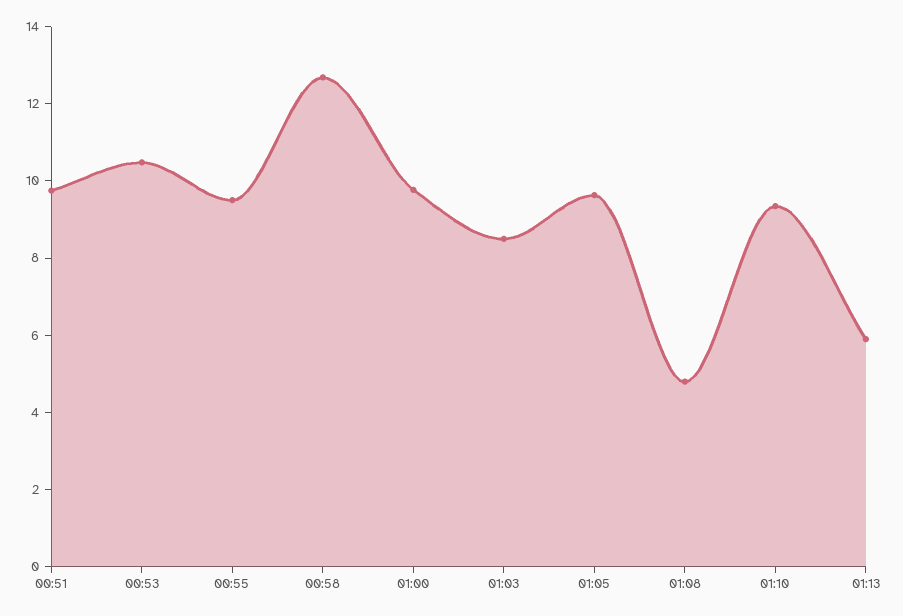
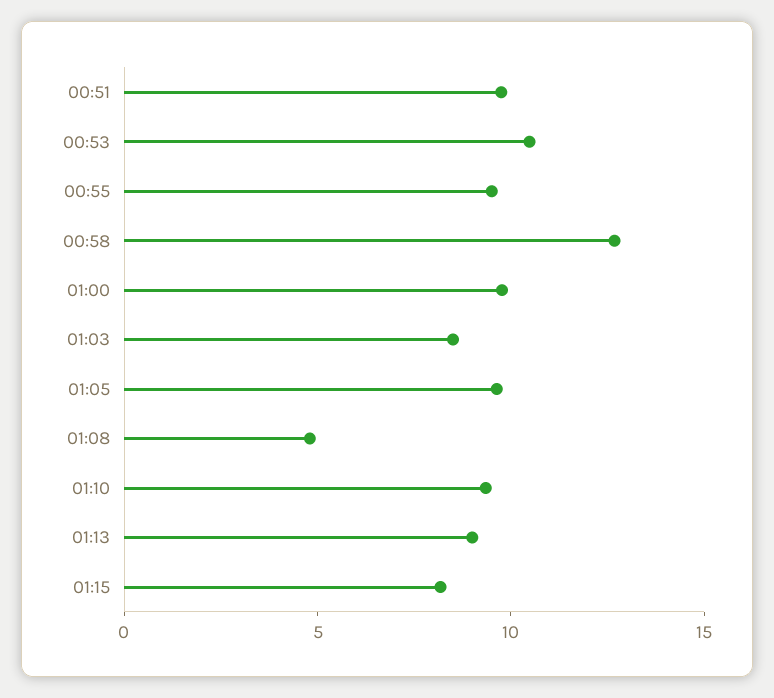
01:13: 6 -> 9
01:15: none -> 8

